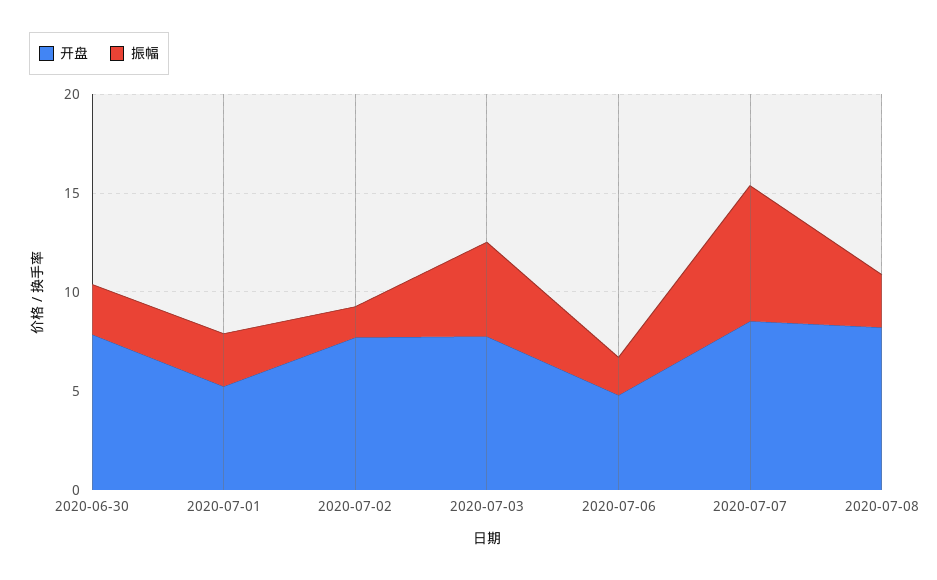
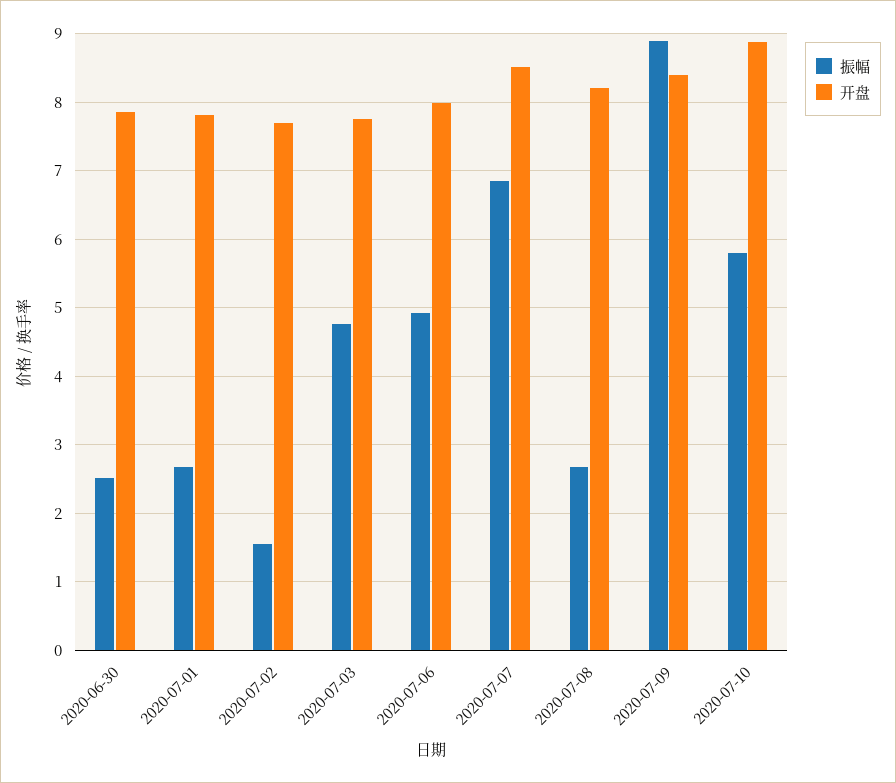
开盘, 2020-07-01: 5 -> 7.8
开盘, 2020-07-06: 5 -> 8
振幅, 2020-07-06: 2 -> 4.9
振幅, 2020-07-09: none -> 8.9
开盘, 2020-07-09: none -> 8.4
振幅, 2020-07-10: none -> 5.8
开盘, 2020-07-10: none -> 8.9

